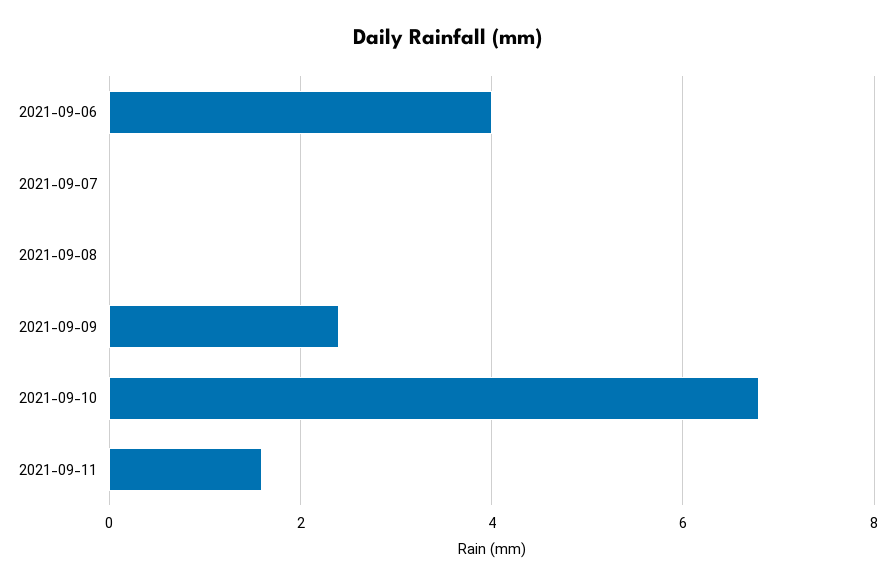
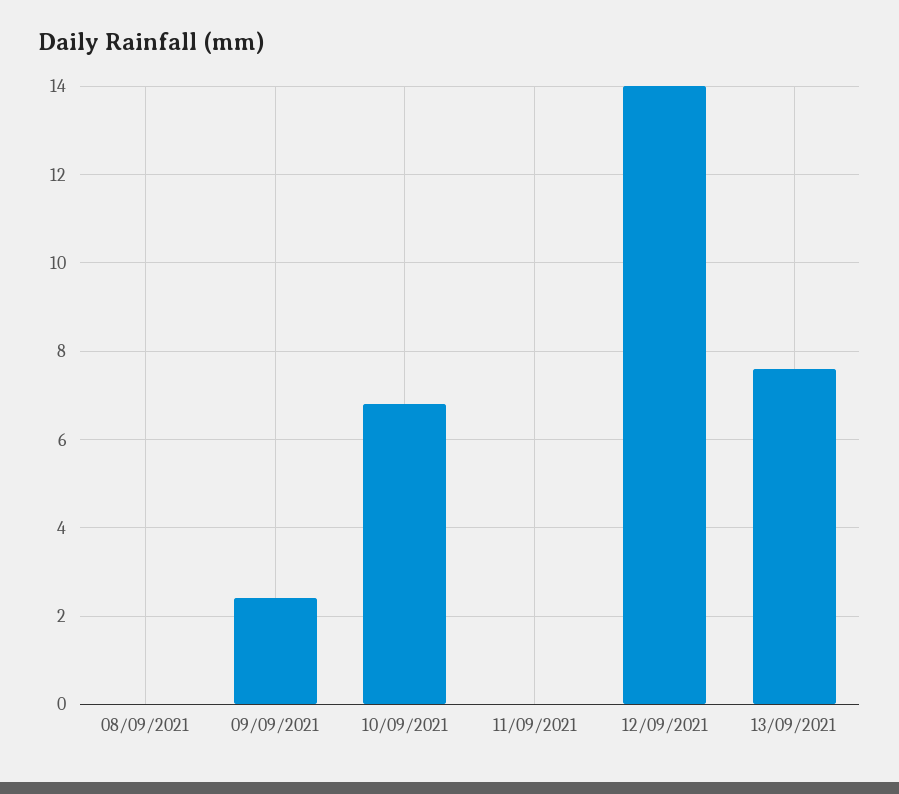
2021-09-06: 4 -> none
2021-09-07: 0 -> none
2021-09-11: 1.5 -> 0
12/09/2021: none -> 14
13/09/2021: none -> 7.5

